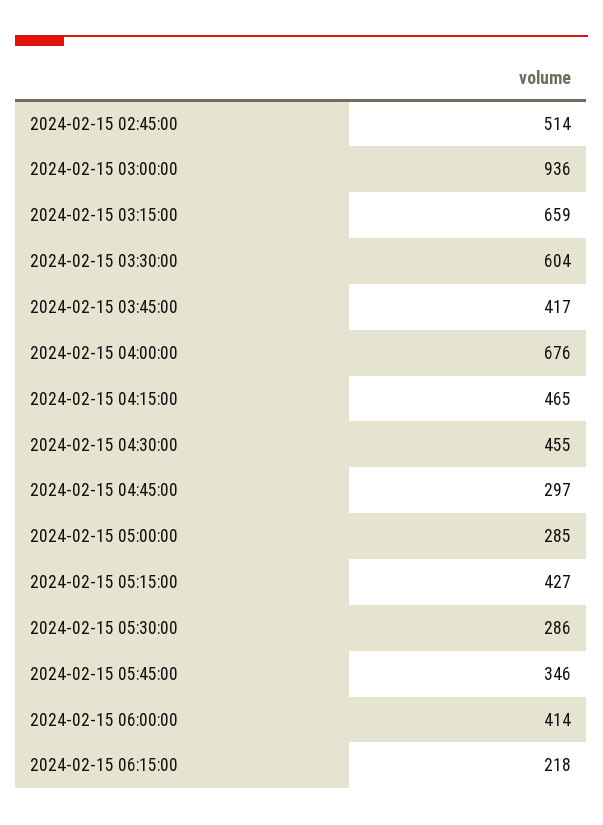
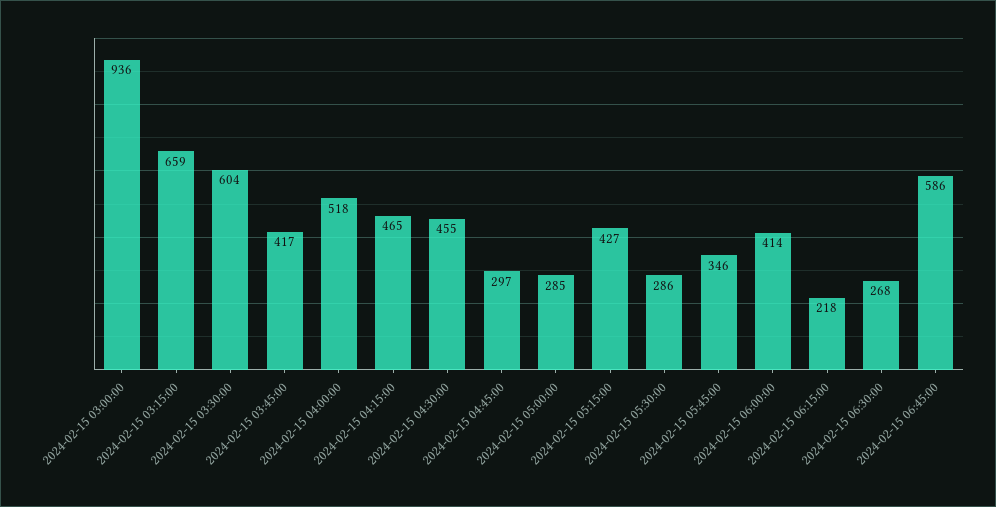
2024-02-15 02:45:00: 514 -> none
2024-02-15 04:00:00: 676 -> 518
2024-02-15 06:30:00: none -> 268
2024-02-15 06:45:00: none -> 586

